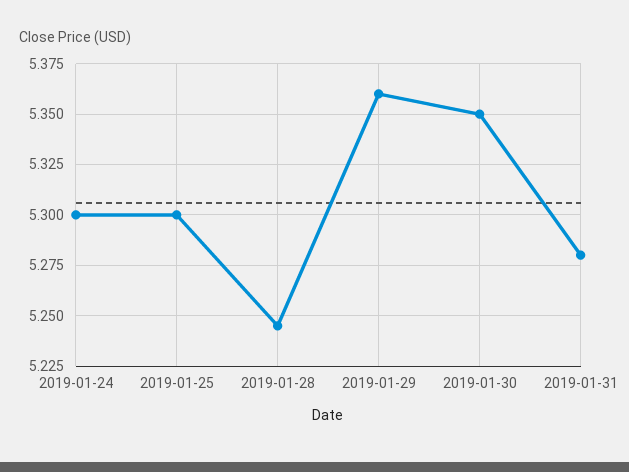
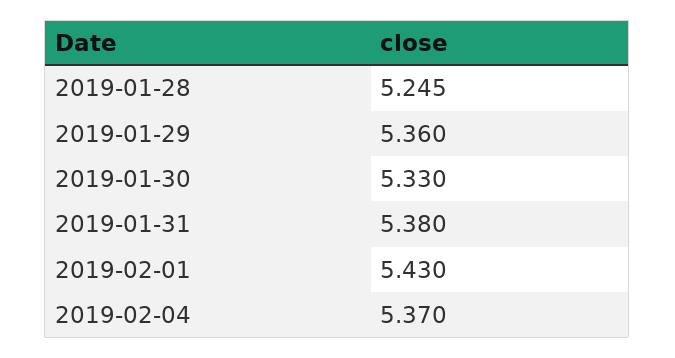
2019-01-24: 5.3 -> none
2019-01-25: 5.3 -> none
2019-01-30: 5.35 -> 5.33
2019-01-31: 5.28 -> 5.38
2019-02-01: none -> 5.43
2019-02-04: none -> 5.37

